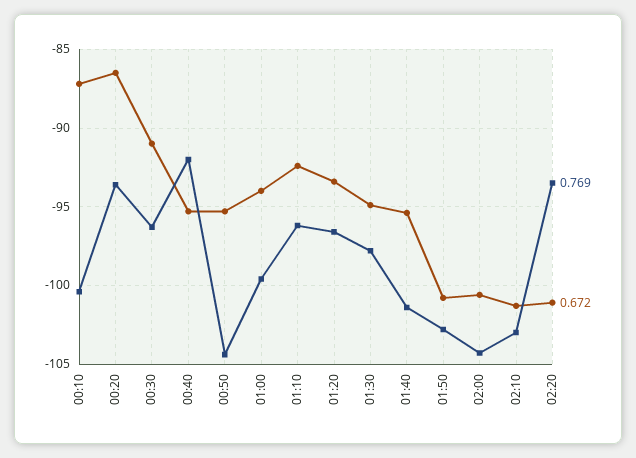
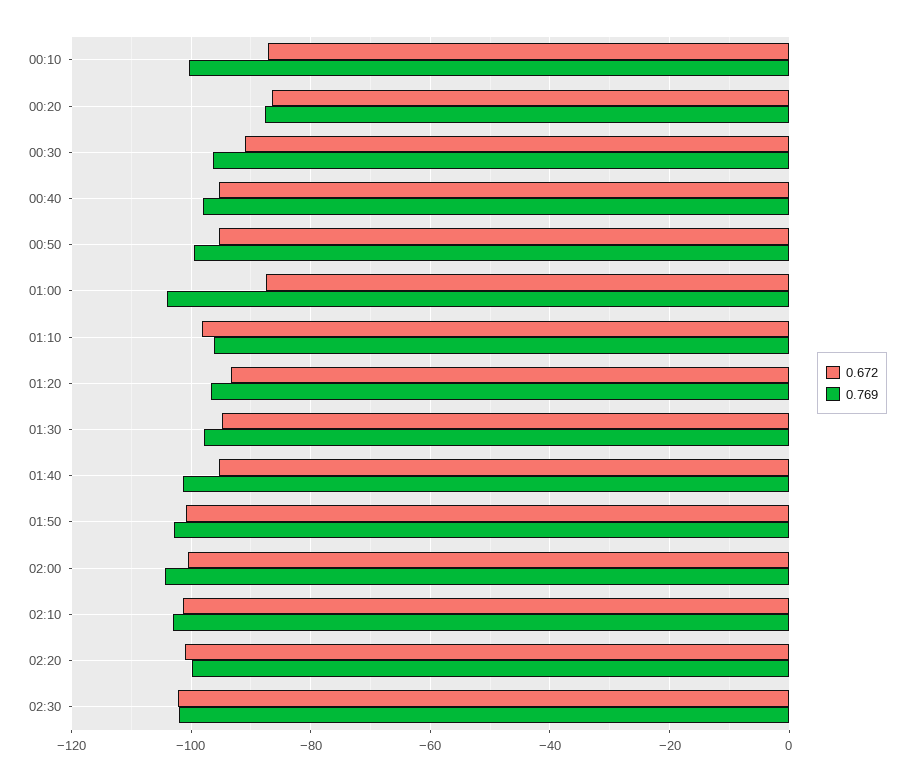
0.769, 00:20: -93.5 -> -88
0.769, 00:40: -92 -> -98
0.769, 00:50: -104.5 -> -100
0.769, 01:00: -99.5 -> -104
0.672, 01:00: -94 -> -88
0.672, 01:10: -92.5 -> -98
0.769, 02:20: -93.5 -> -100
0.672, 02:30: none -> -102
0.769, 02:30: none -> -102

